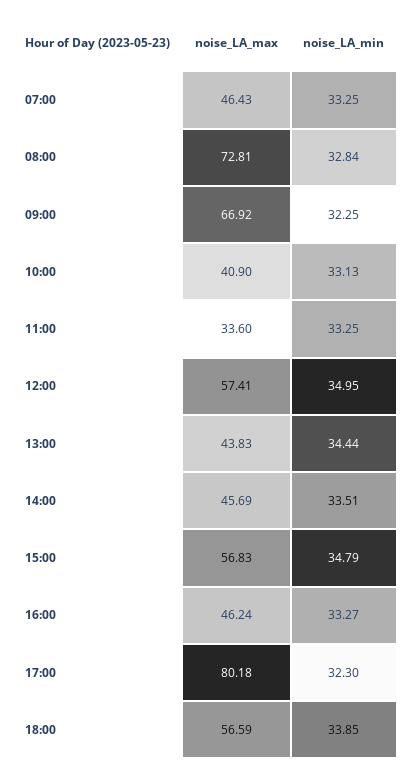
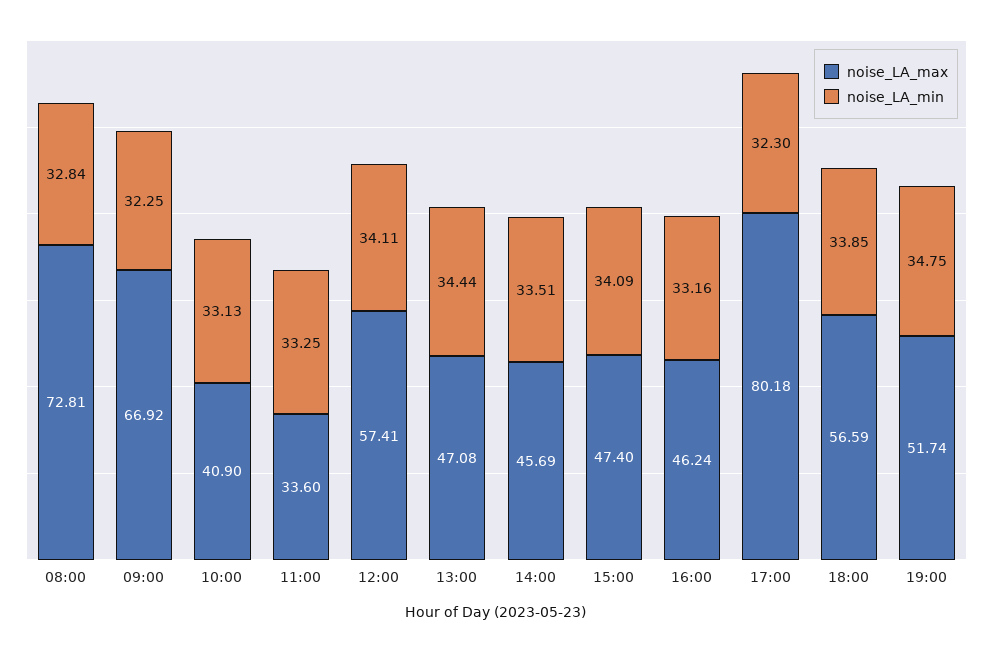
noise_LA_max, 07:00: 46.43 -> none
noise_LA_min, 07:00: 33.25 -> none
noise_LA_min, 12:00: 34.95 -> 34.11
noise_LA_max, 13:00: 43.83 -> 47.08
noise_LA_max, 15:00: 56.83 -> 47.4
noise_LA_min, 15:00: 34.79 -> 34.09
noise_LA_min, 16:00: 33.27 -> 33.16
noise_LA_max, 19:00: none -> 51.74
noise_LA_min, 19:00: none -> 34.75

